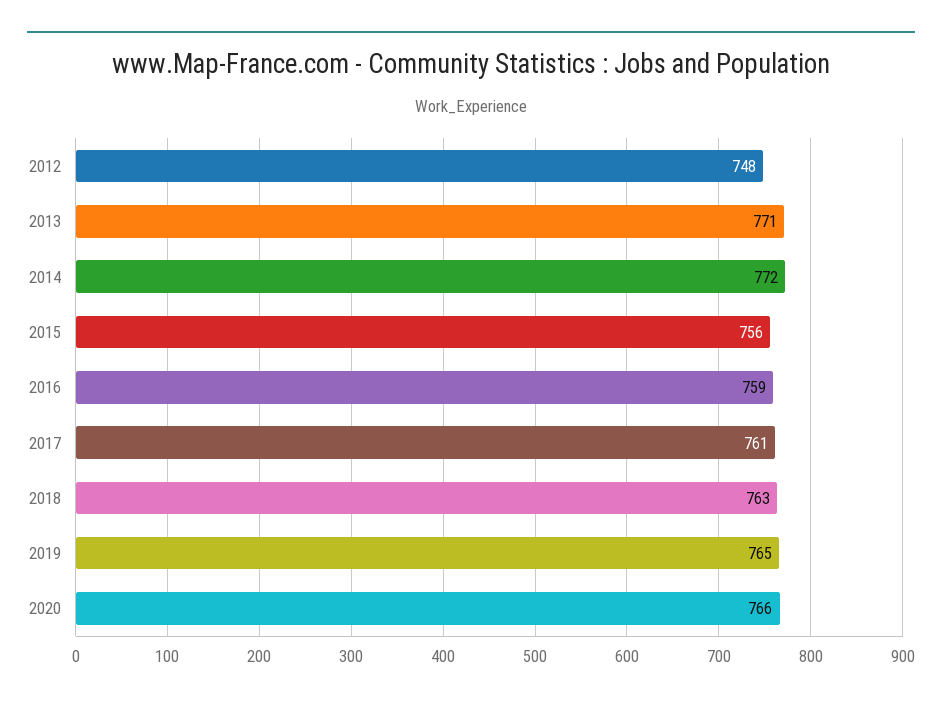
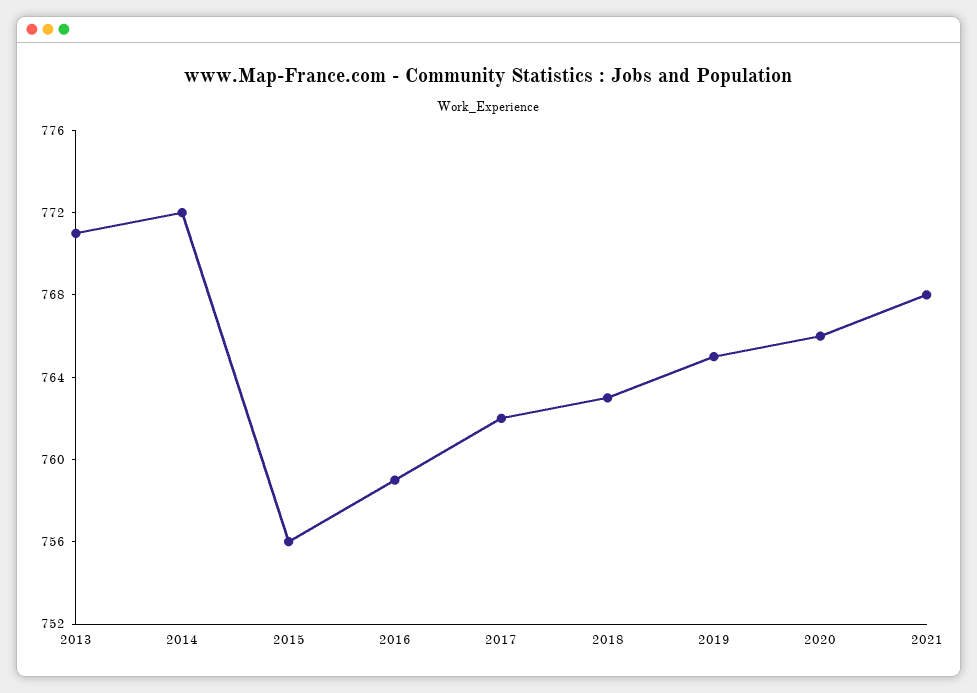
2012: 748 -> none
2017: 761 -> 762
2021: none -> 768

